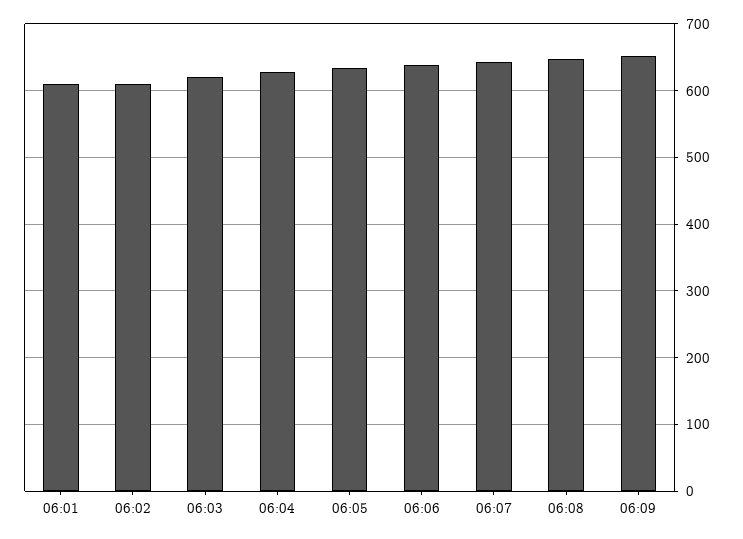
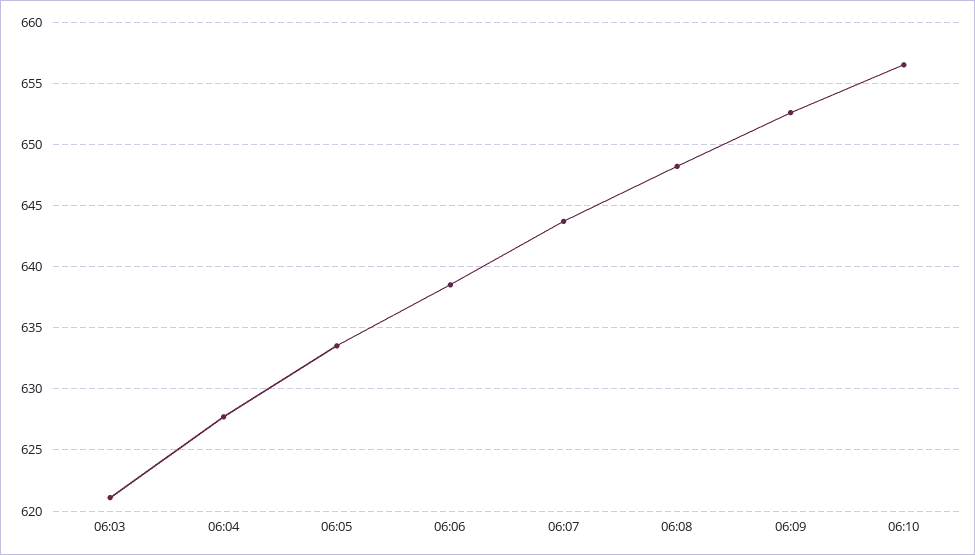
06:01: 610 -> none
06:02: 610 -> none
06:10: none -> 656.5

